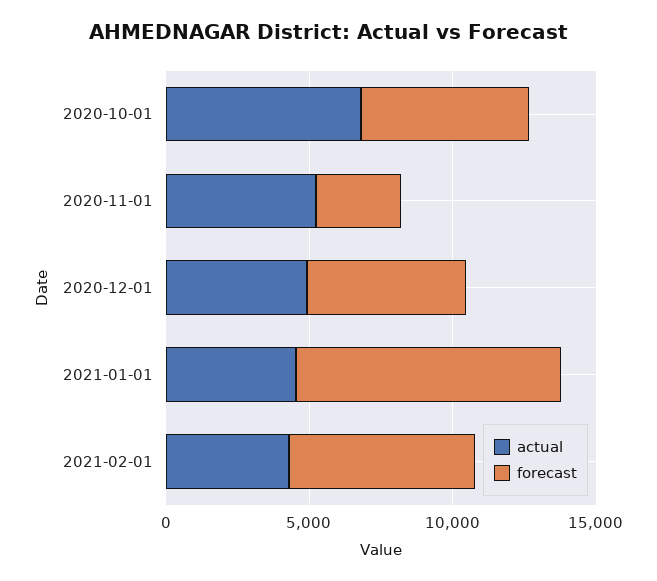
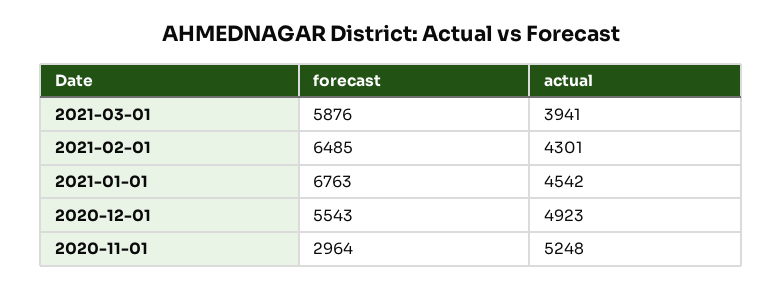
actual, 2020-10-01: 7000 -> none
forecast, 2020-10-01: 6000 -> none
forecast, 2021-01-01: 9000 -> 6763
forecast, 2021-03-01: none -> 5876
actual, 2021-03-01: none -> 3941

